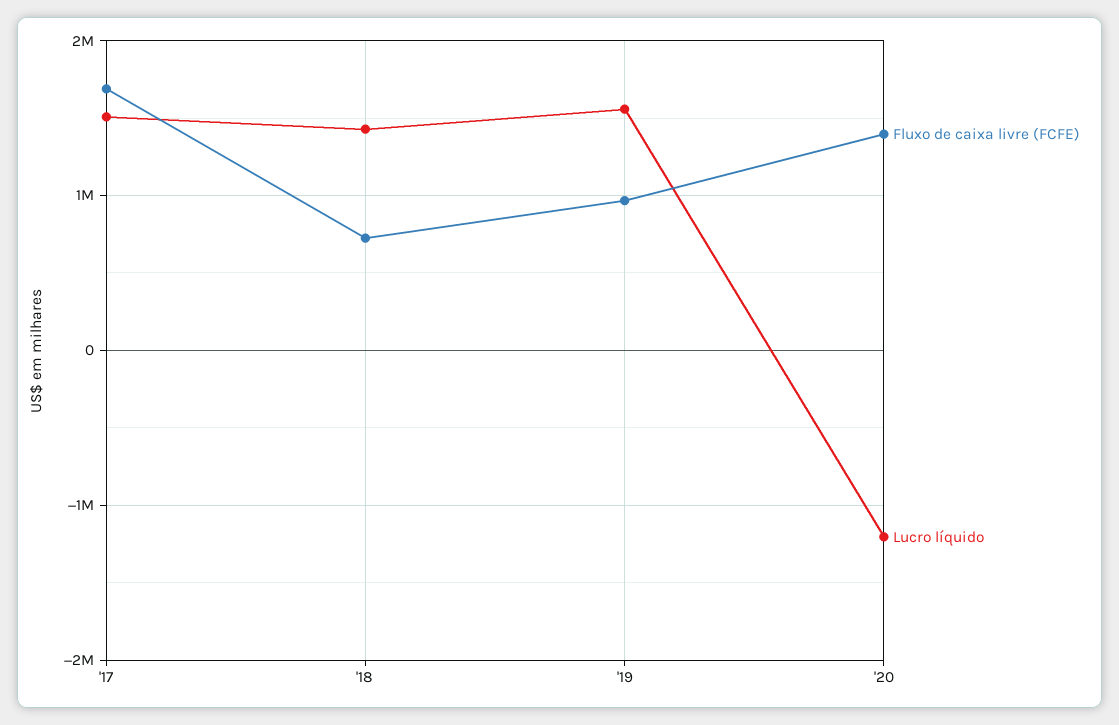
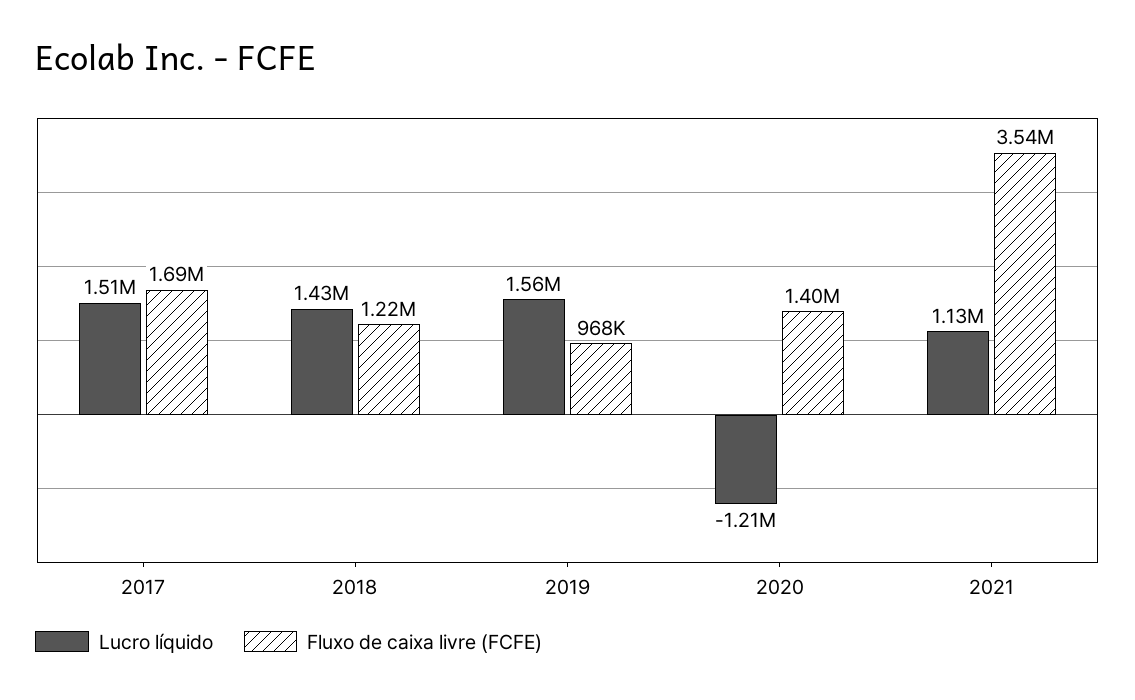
Fluxo de caixa livre (FCFE), '18: 700000 -> 1220000
Lucro líquido, 2021: none -> 1130000
Fluxo de caixa livre (FCFE), 2021: none -> 3540000

